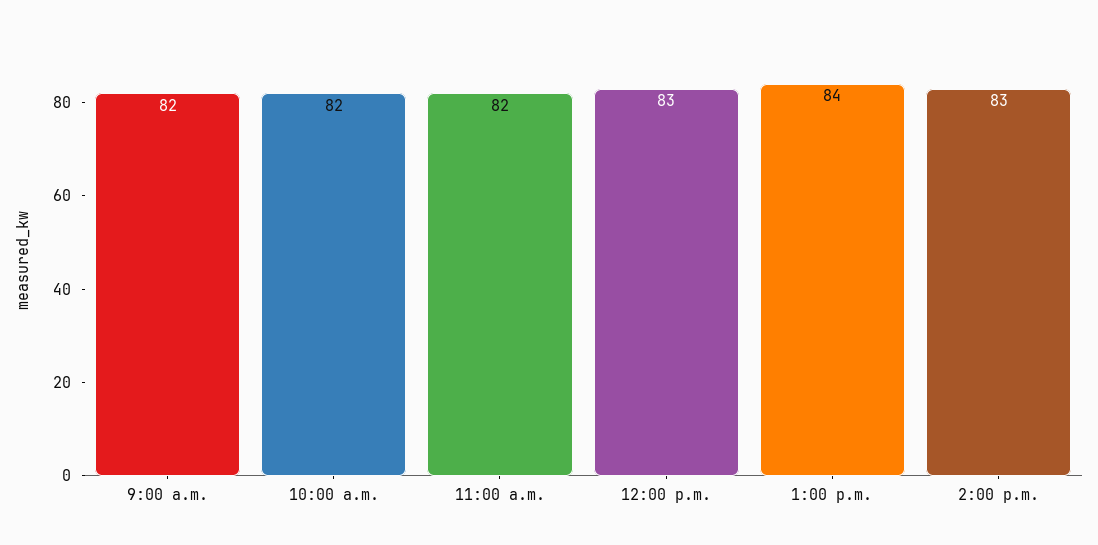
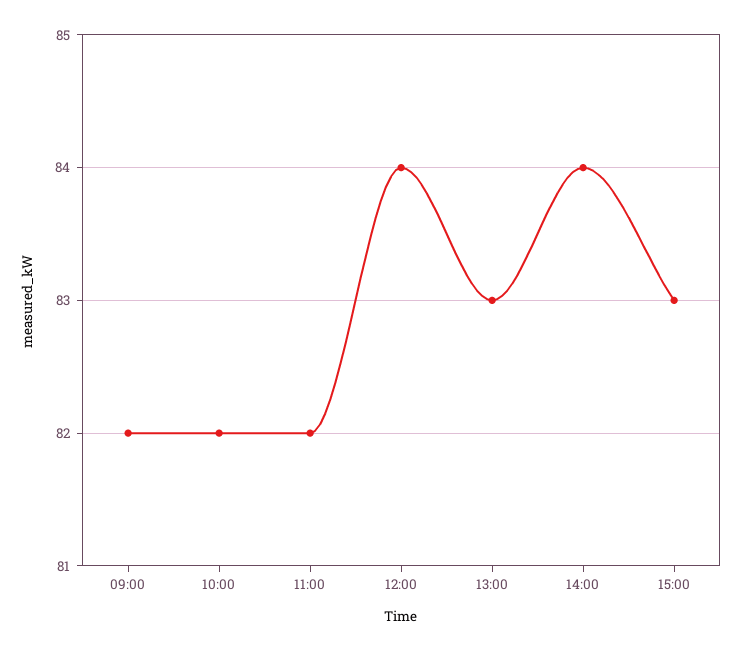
12:00 p.m.: 83 -> 84
1:00 p.m.: 84 -> 83
2:00 p.m.: 83 -> 84
15:00: none -> 83

